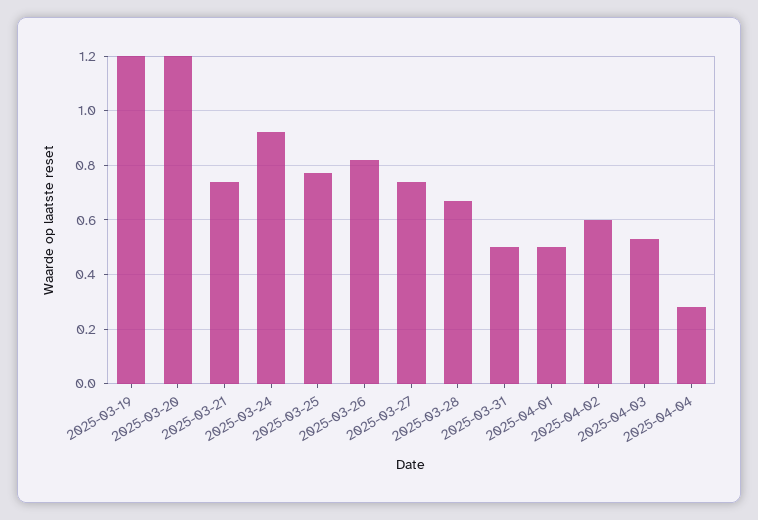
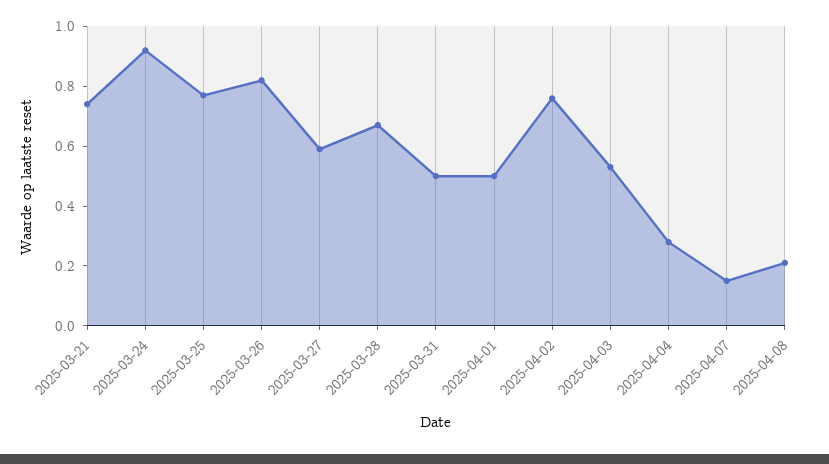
2025-03-19: 1.2 -> none
2025-03-20: 1.2 -> none
2025-03-27: 0.75 -> 0.6
2025-04-02: 0.6 -> 0.75
2025-04-07: none -> 0.15
2025-04-08: none -> 0.2

